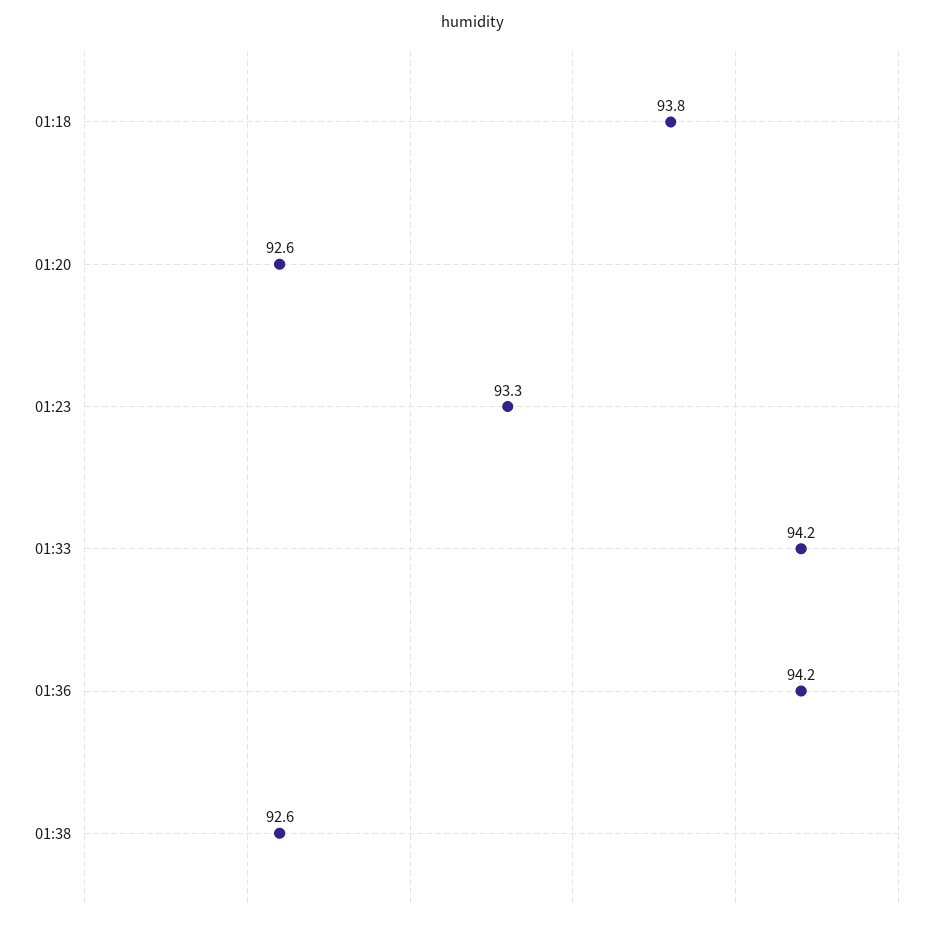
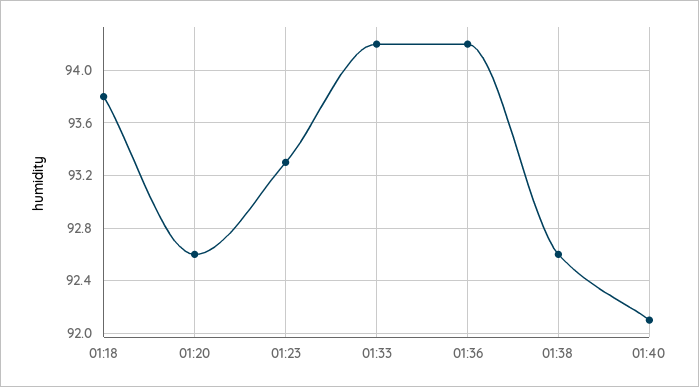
01:40: none -> 92.1

